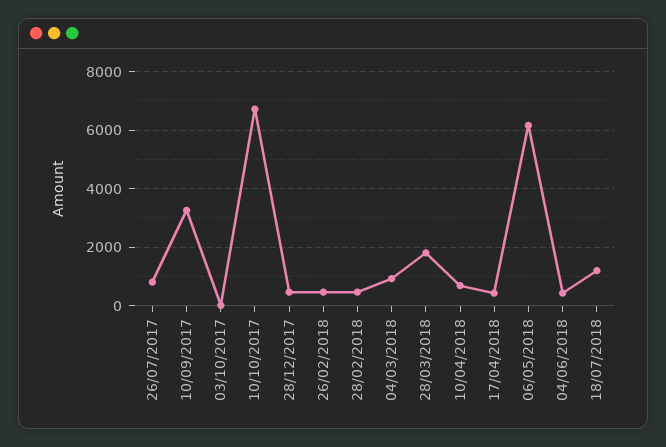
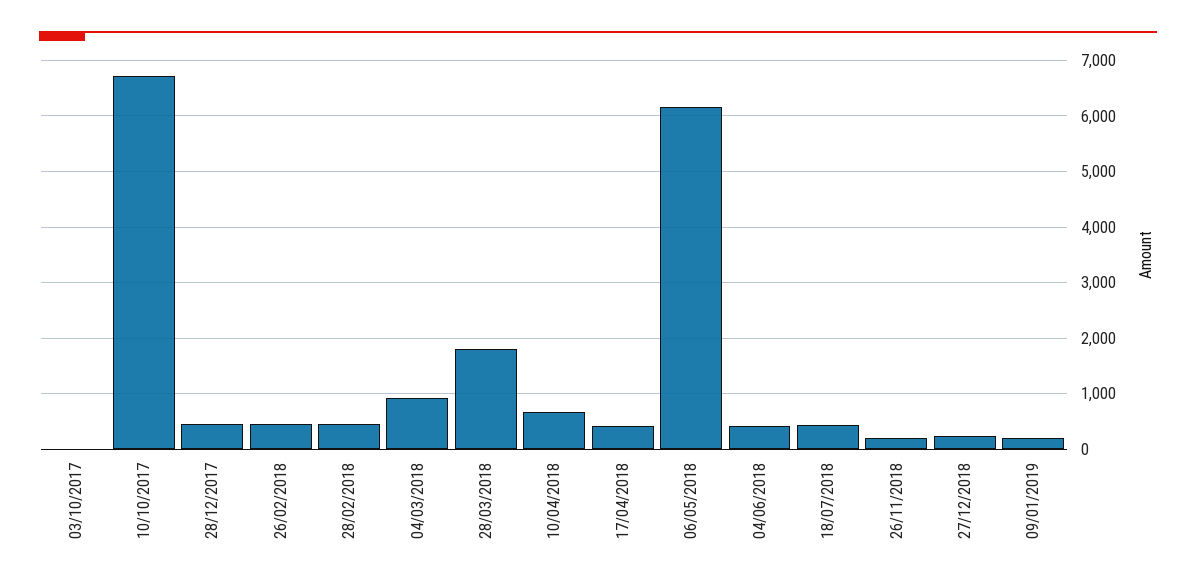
26/07/2017: 750 -> none
10/09/2017: 3250 -> none
18/07/2018: 1250 -> 400
26/11/2018: none -> 200
27/12/2018: none -> 200
09/01/2019: none -> 200

